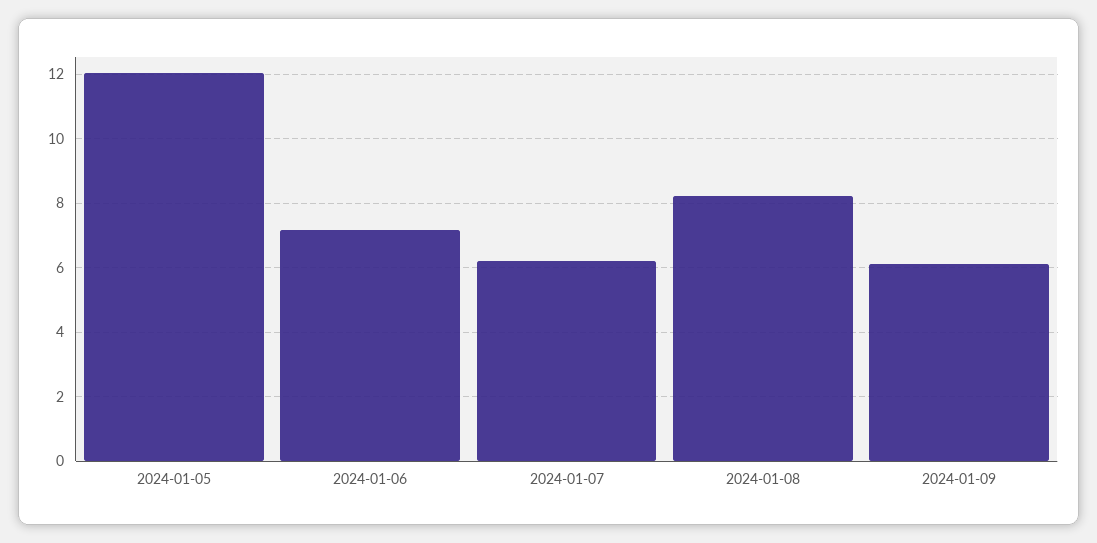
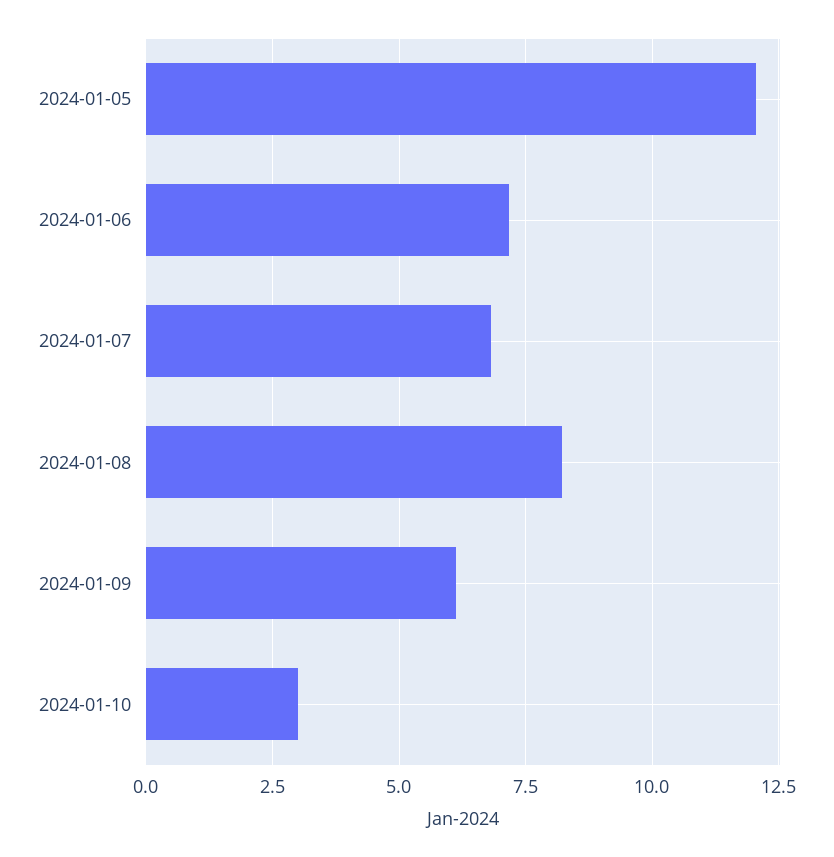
2024-01-07: 6.2 -> 6.75
2024-01-10: none -> 3

